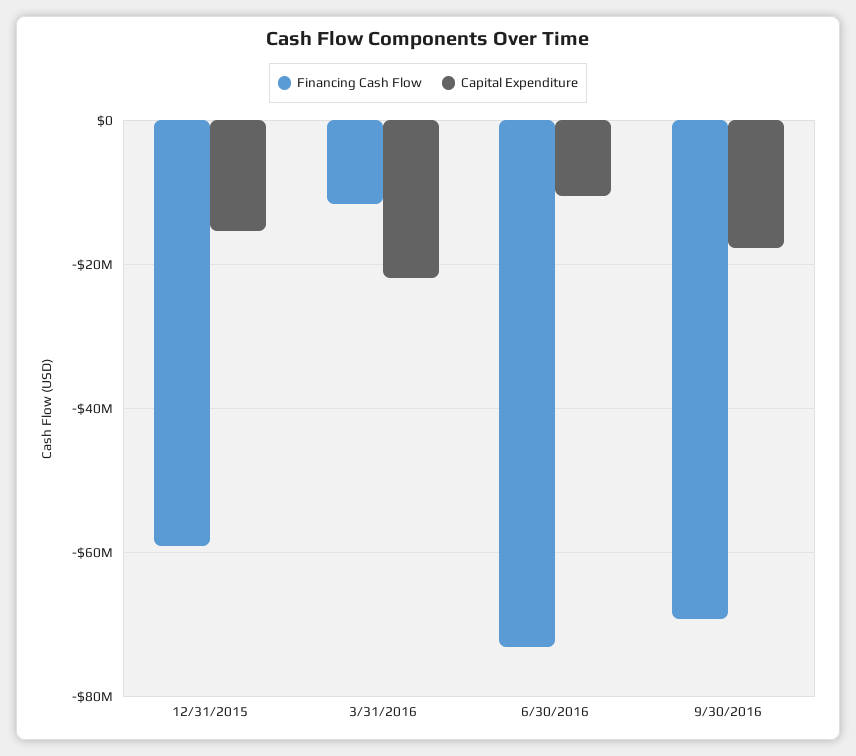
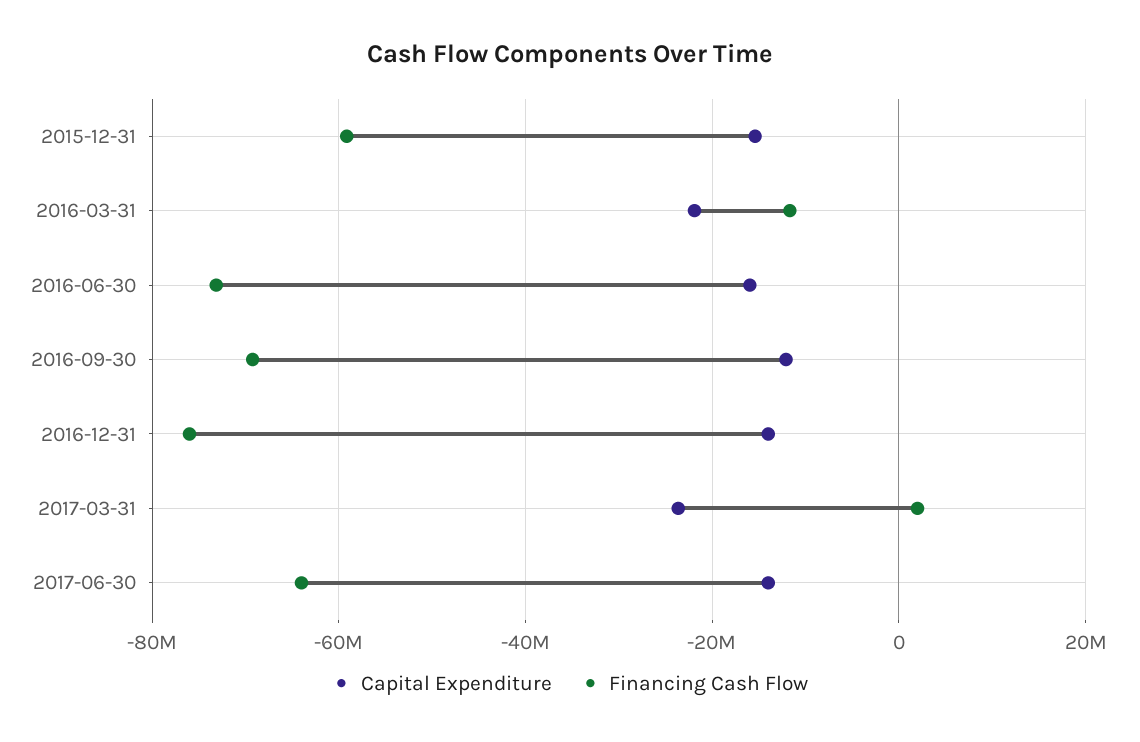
Capital Expenditure, 6/30/2016: -10000000 -> -16000000
Capital Expenditure, 9/30/2016: -18000000 -> -12000000
Capital Expenditure, 2016-12-31: none -> -14000000
Financing Cash Flow, 2016-12-31: none -> -76000000
Capital Expenditure, 2017-03-31: none -> -24000000
Financing Cash Flow, 2017-03-31: none -> 2000000
Capital Expenditure, 2017-06-30: none -> -14000000
Financing Cash Flow, 2017-06-30: none -> -64000000

